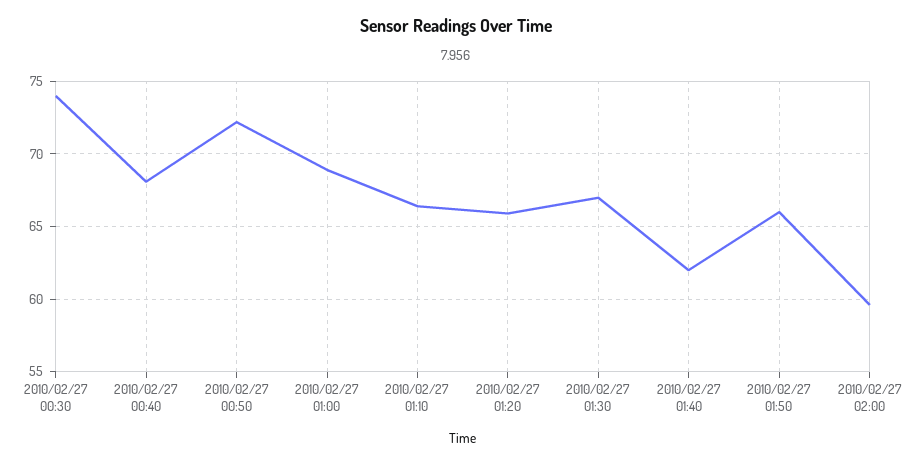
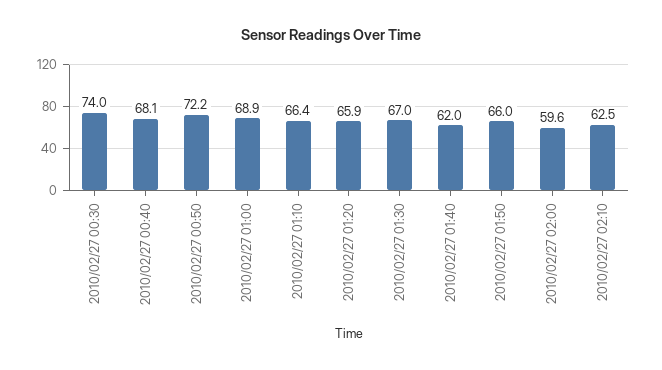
2010/02/27 02:10: none -> 62.5

